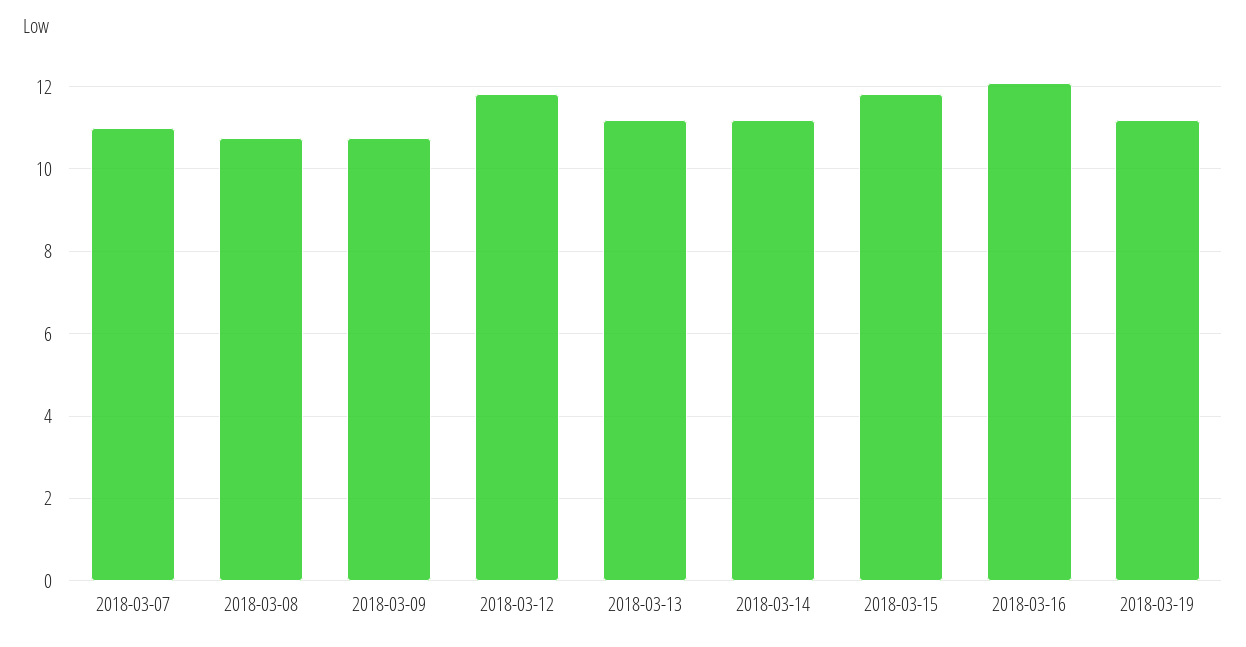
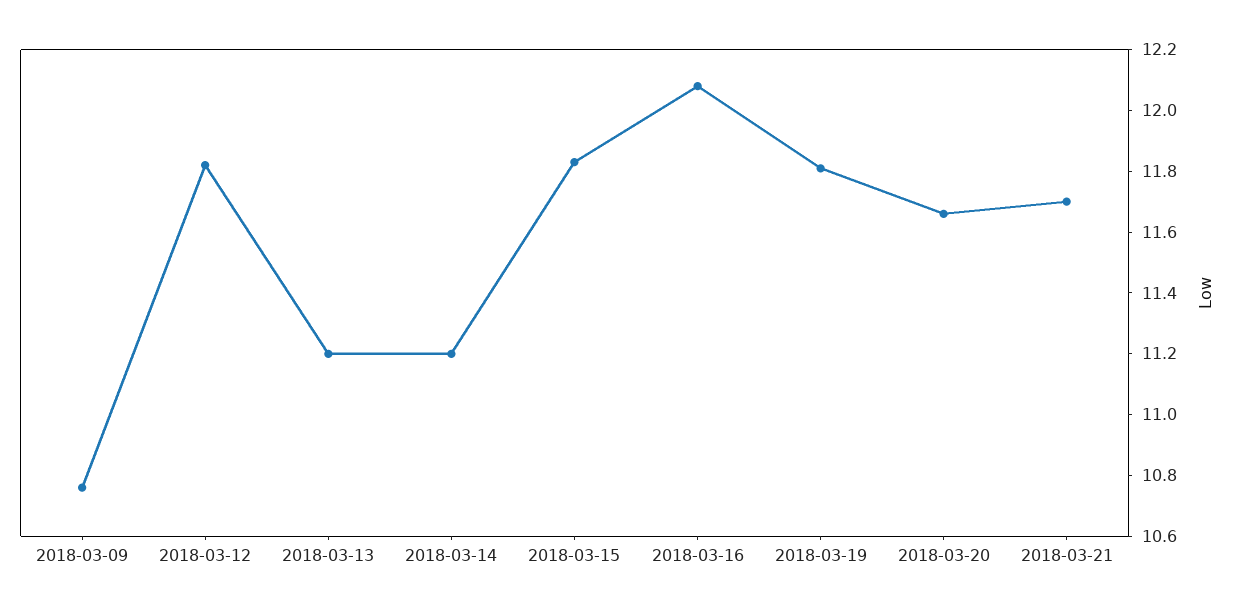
2018-03-07: 11 -> none
2018-03-08: 10.8 -> none
2018-03-19: 11.2 -> 11.8
2018-03-20: none -> 11.65
2018-03-21: none -> 11.7

